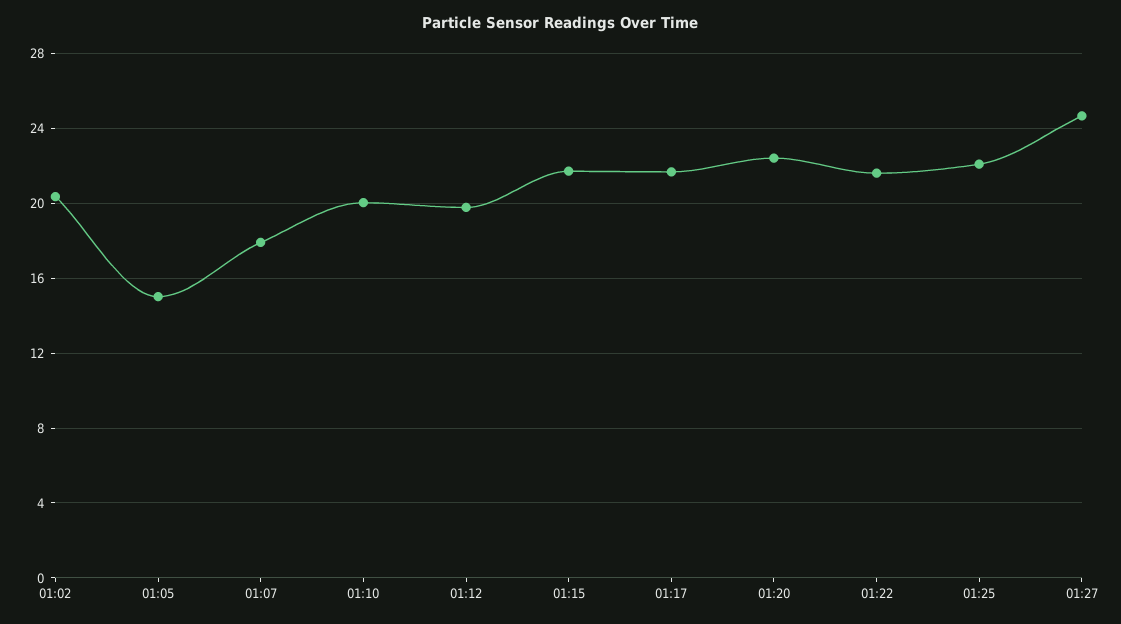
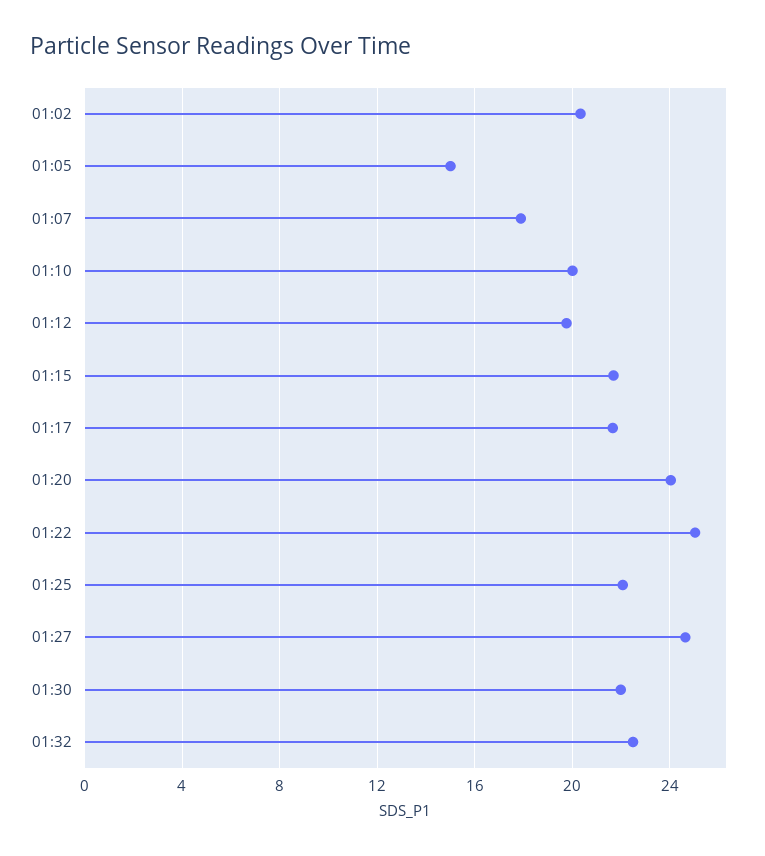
01:20: 22.5 -> 24
01:22: 21.5 -> 25
01:30: none -> 22
01:32: none -> 22.5

